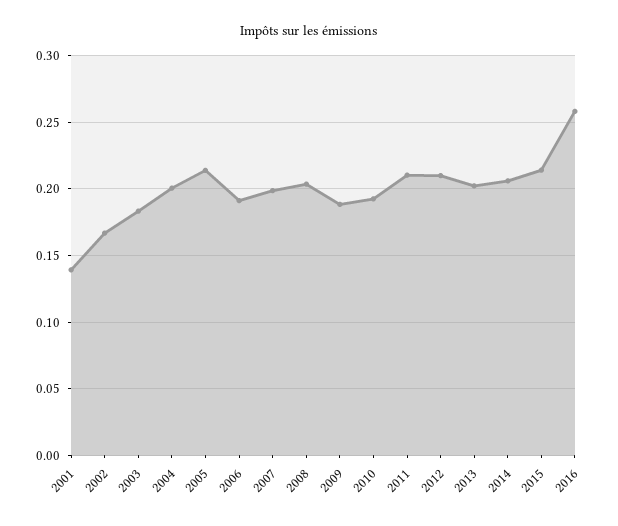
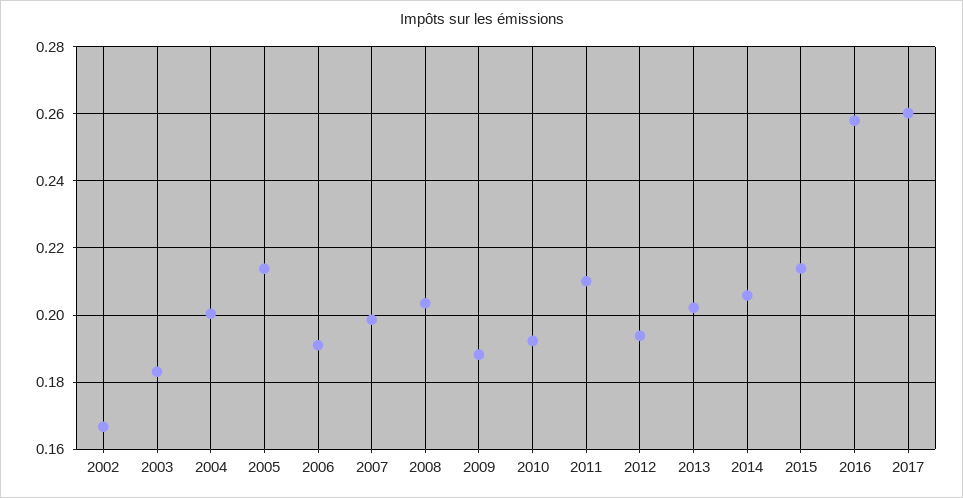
2001: 0.14 -> none
2012: 0.21 -> 0.194
2017: none -> 0.26

